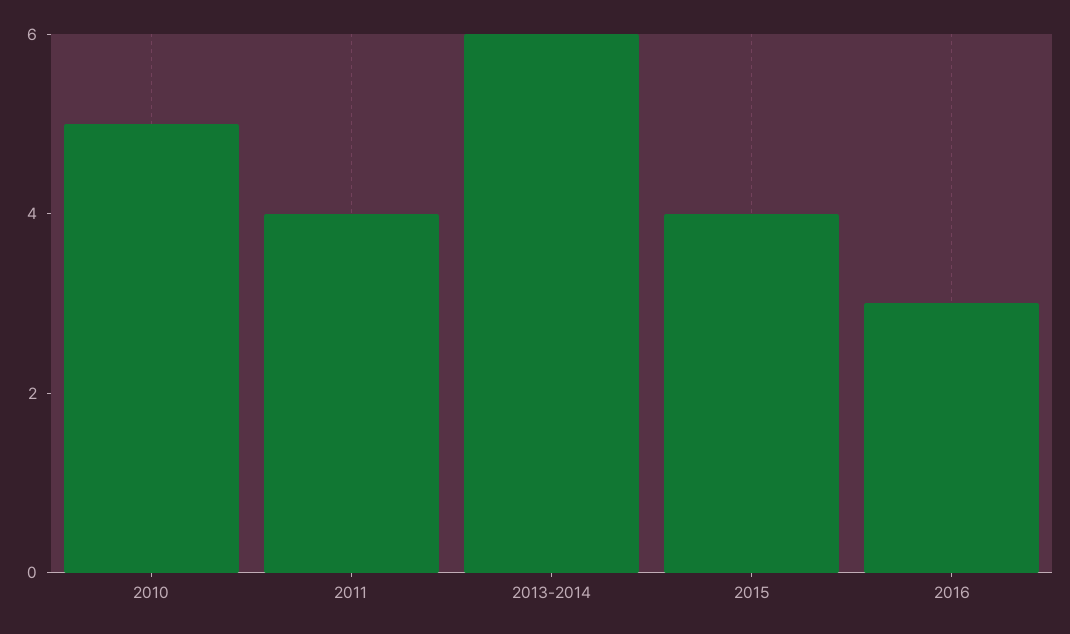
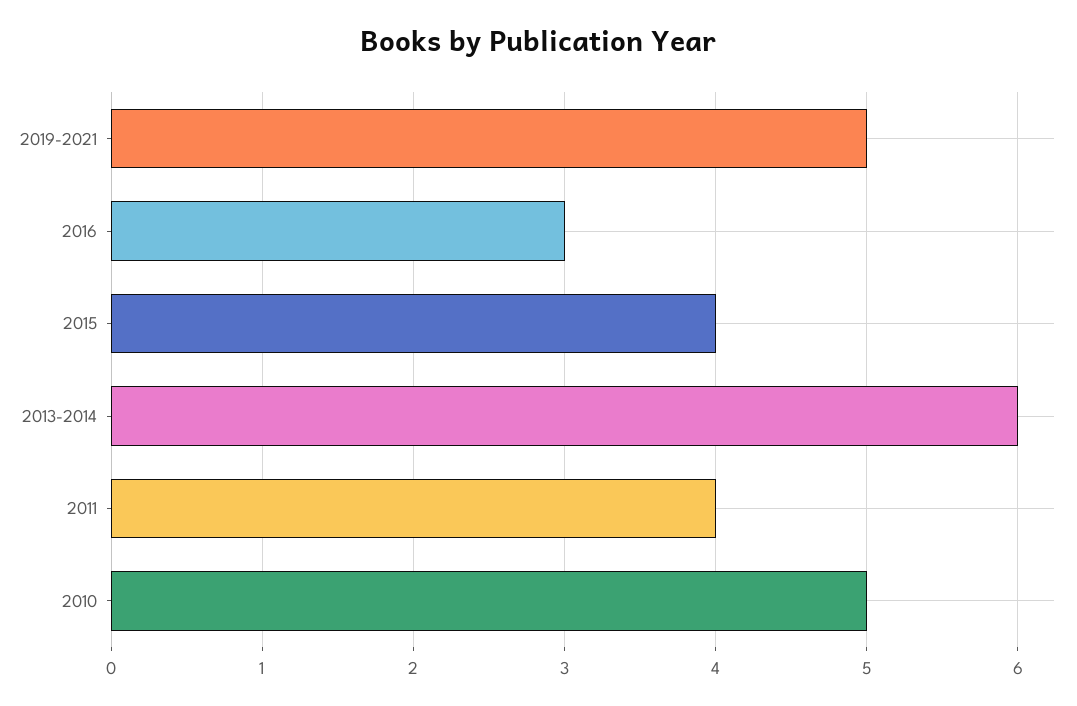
2019-2021: none -> 5

